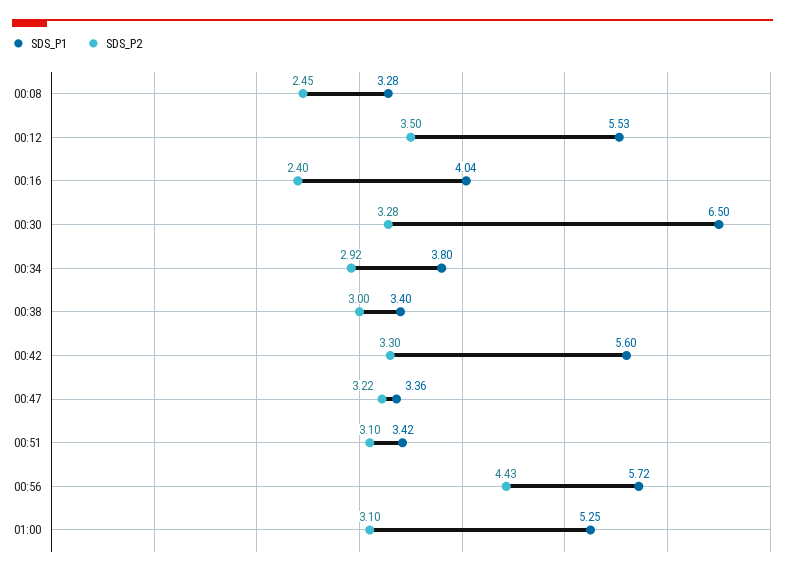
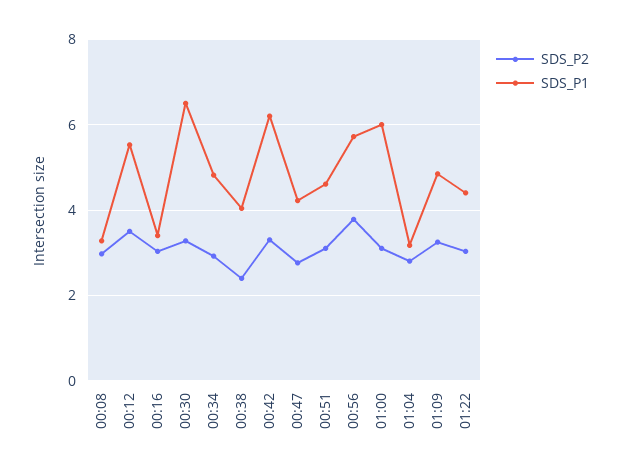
SDS_P2, 00:08: 2.45 -> 3
SDS_P1, 00:16: 4.04 -> 3.4
SDS_P2, 00:16: 2.4 -> 3
SDS_P1, 00:34: 3.8 -> 4.8
SDS_P1, 00:38: 3.4 -> 4
SDS_P2, 00:38: 3 -> 2.4
SDS_P1, 00:42: 5.6 -> 6.2
SDS_P1, 00:47: 3.36 -> 4.2
SDS_P2, 00:47: 3.22 -> 2.8
SDS_P1, 00:51: 3.42 -> 4.6
SDS_P2, 00:56: 4.43 -> 3.8
SDS_P1, 01:00: 5.25 -> 6
SDS_P2, 01:04: none -> 2.8
SDS_P1, 01:04: none -> 3.2
SDS_P2, 01:09: none -> 3.2
SDS_P1, 01:09: none -> 4.8
SDS_P2, 01:22: none -> 3
SDS_P1, 01:22: none -> 4.4

